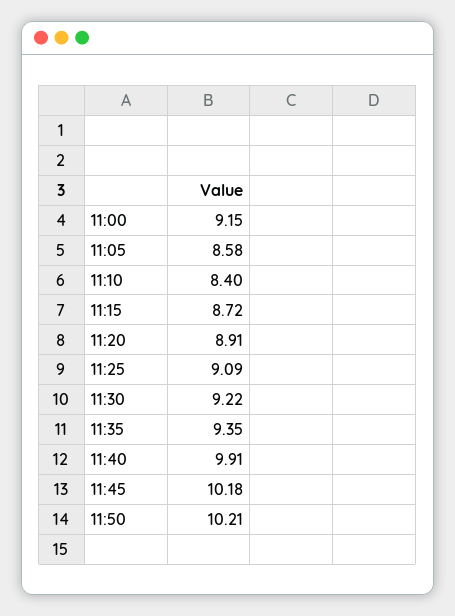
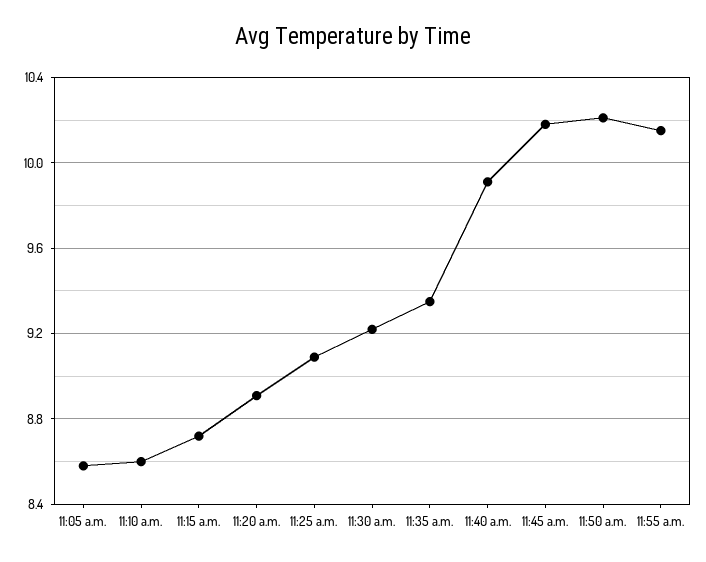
11:00: 9.15 -> none
11:10: 8.4 -> 8.6
11:55 a.m.: none -> 10.15

